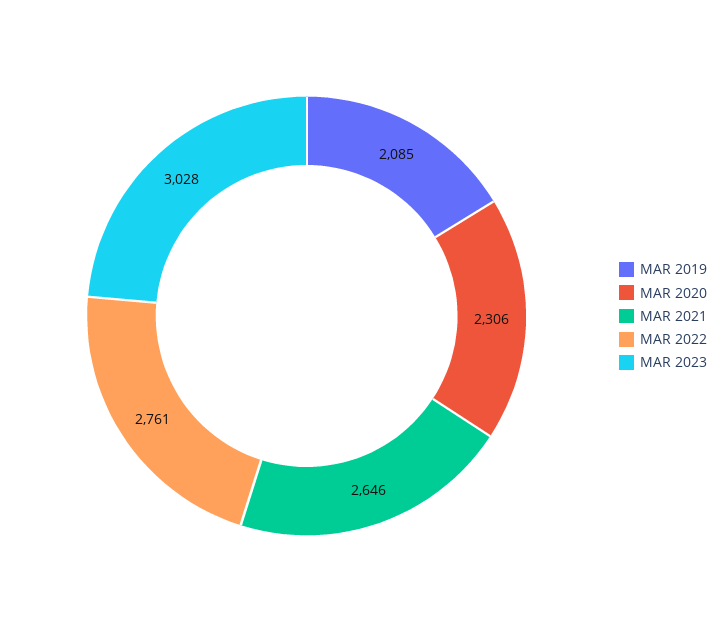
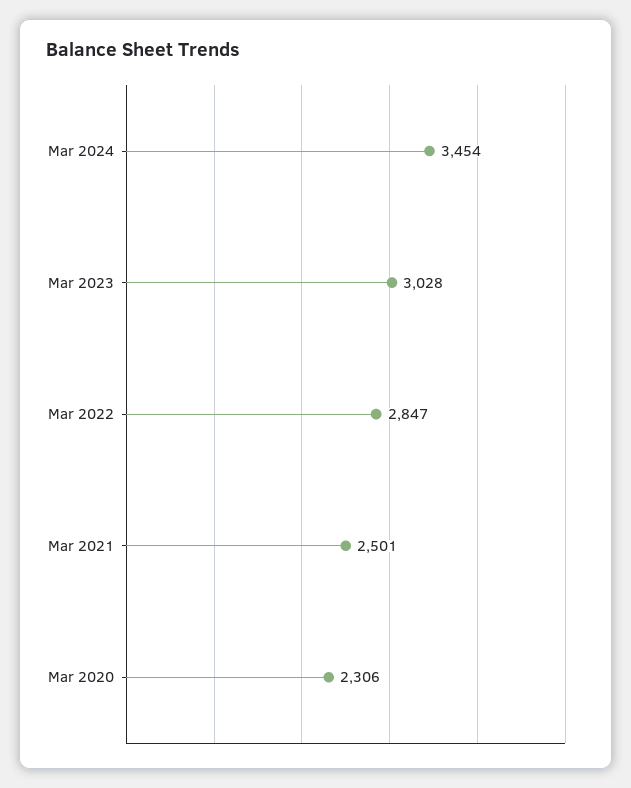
MAR 2019: 2085 -> none
MAR 2021: 2646 -> 2501
MAR 2022: 2761 -> 2847
Mar 2024: none -> 3454

